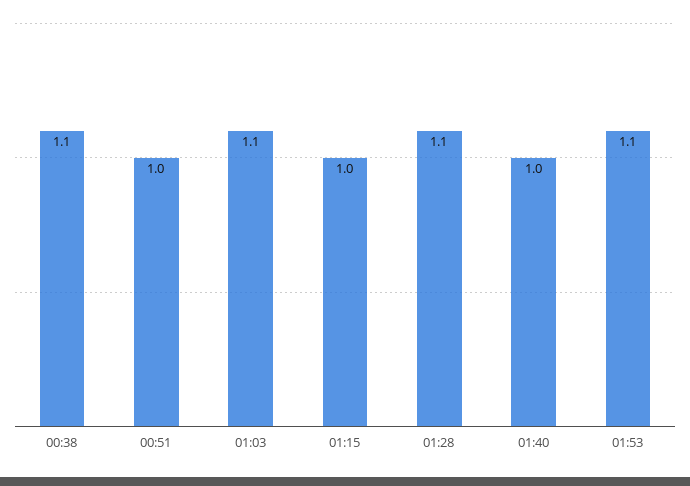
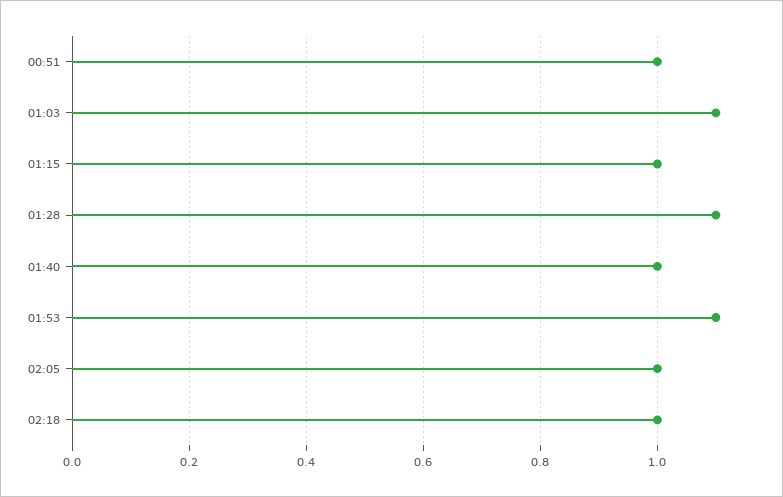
00:38: 1.1 -> none
02:05: none -> 1
02:18: none -> 1

